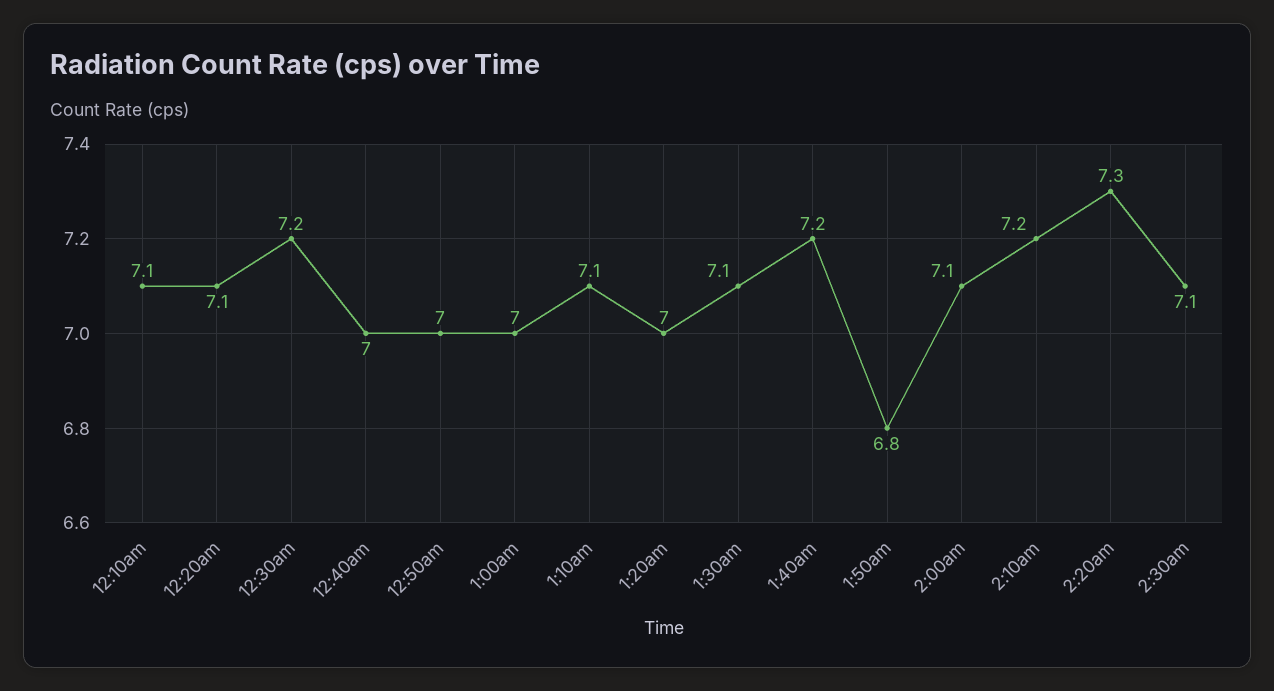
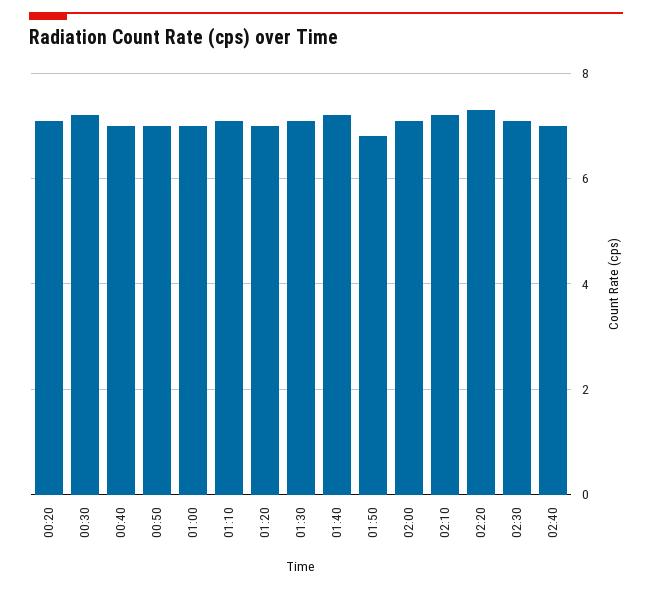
12:10am: 7.1 -> none
02:40: none -> 7

